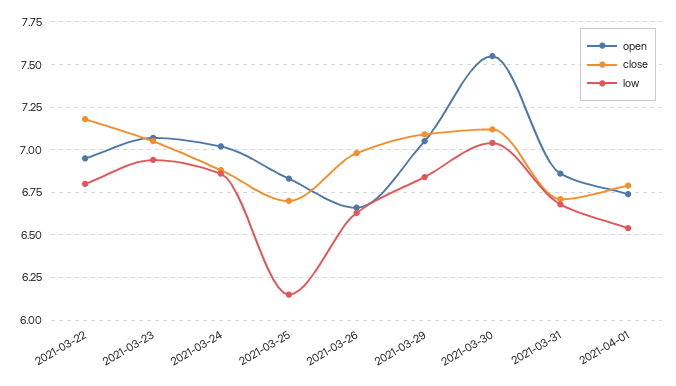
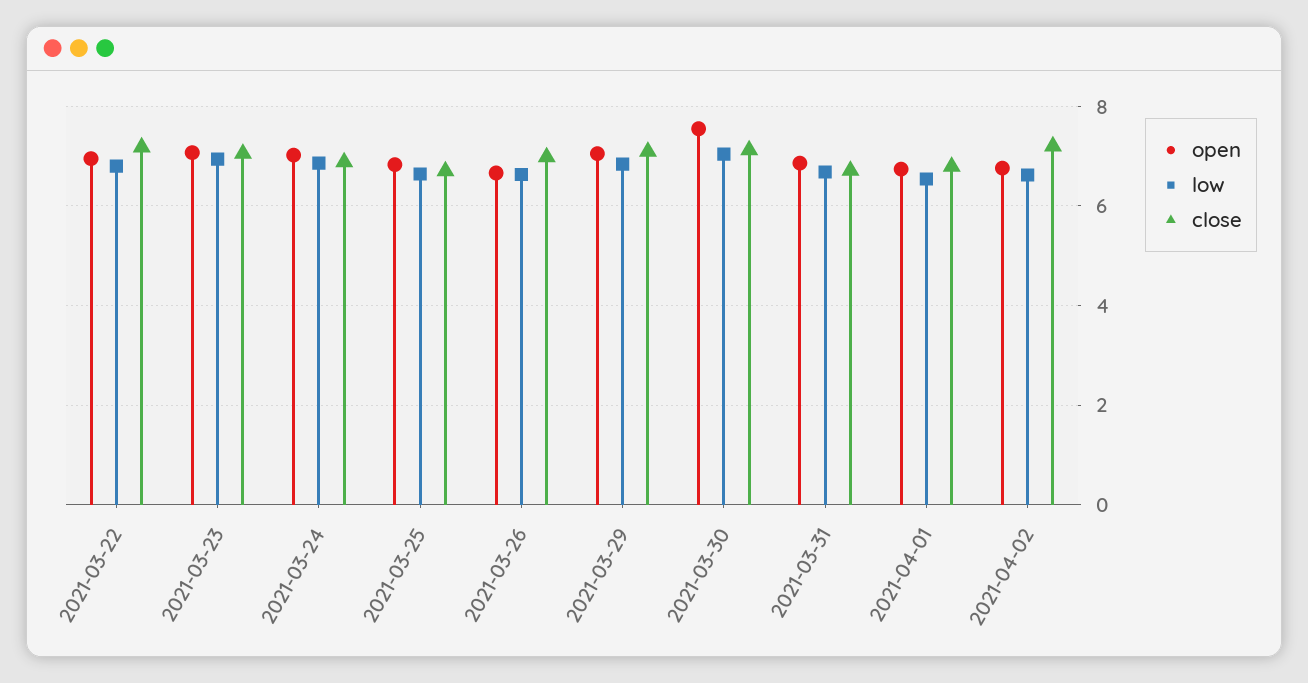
low, 2021-03-25: 6.15 -> 6.6
open, 2021-04-02: none -> 6.8
low, 2021-04-02: none -> 6.6
close, 2021-04-02: none -> 7.2

